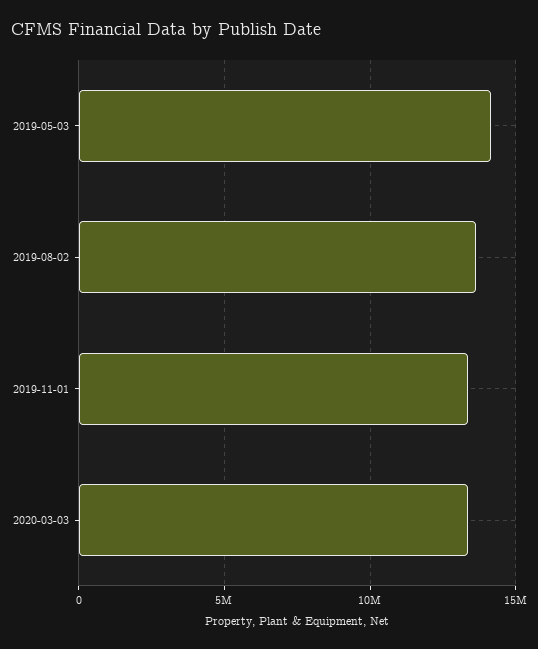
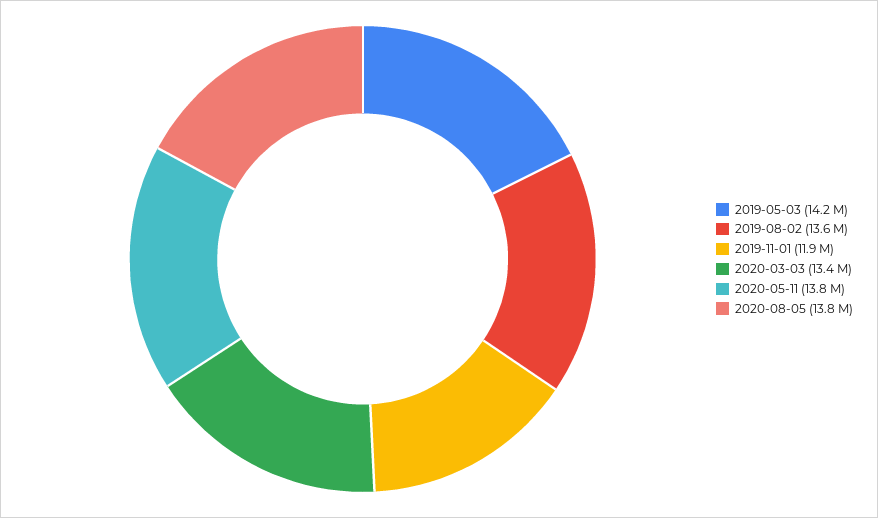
2019-11-01: 13500000 -> 11900000
2020-05-11: none -> 13800000
2020-08-05: none -> 13800000

